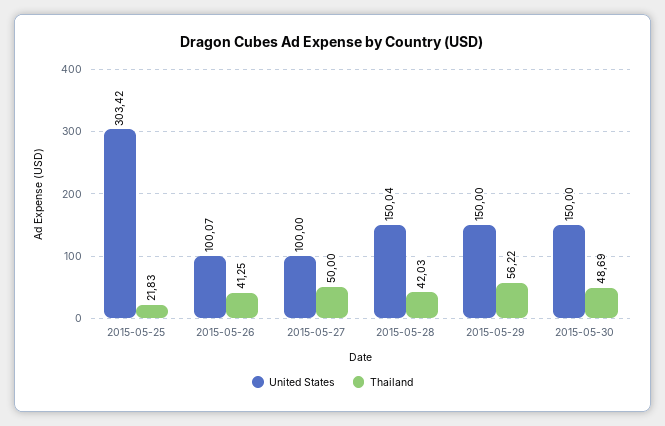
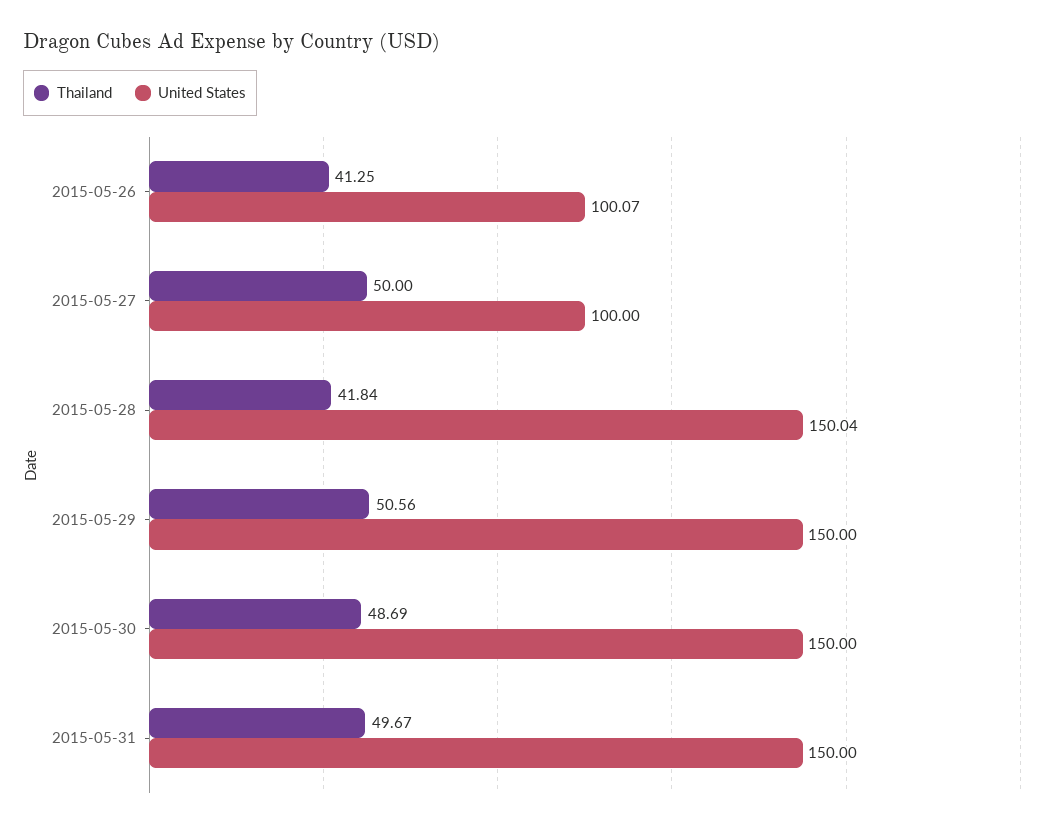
United States, 2015-05-25: 303.42 -> none
Thailand, 2015-05-25: 21.83 -> none
Thailand, 2015-05-28: 42.03 -> 41.84
Thailand, 2015-05-29: 56.22 -> 50.56
Thailand, 2015-05-31: none -> 49.67
United States, 2015-05-31: none -> 150

